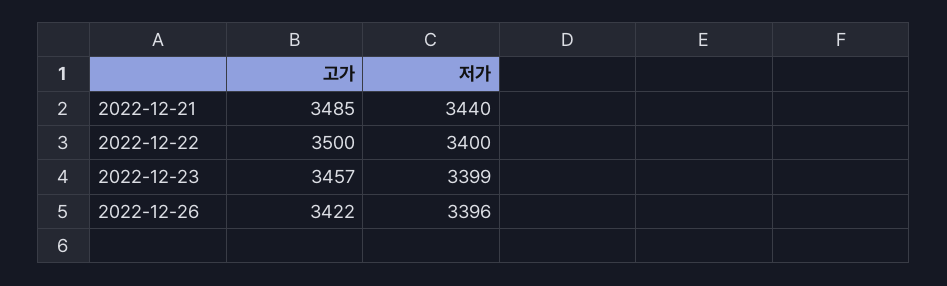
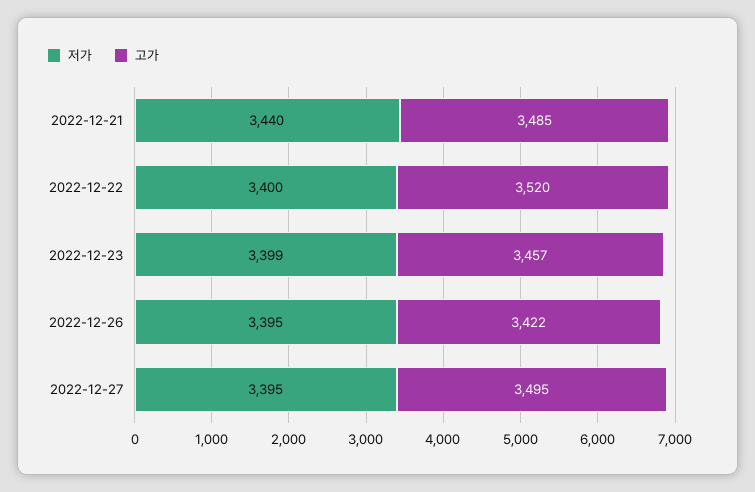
고가, 2022-12-22: 3500 -> 3520
저가, 2022-12-26: 3396 -> 3395
저가, 2022-12-27: none -> 3395
고가, 2022-12-27: none -> 3495

